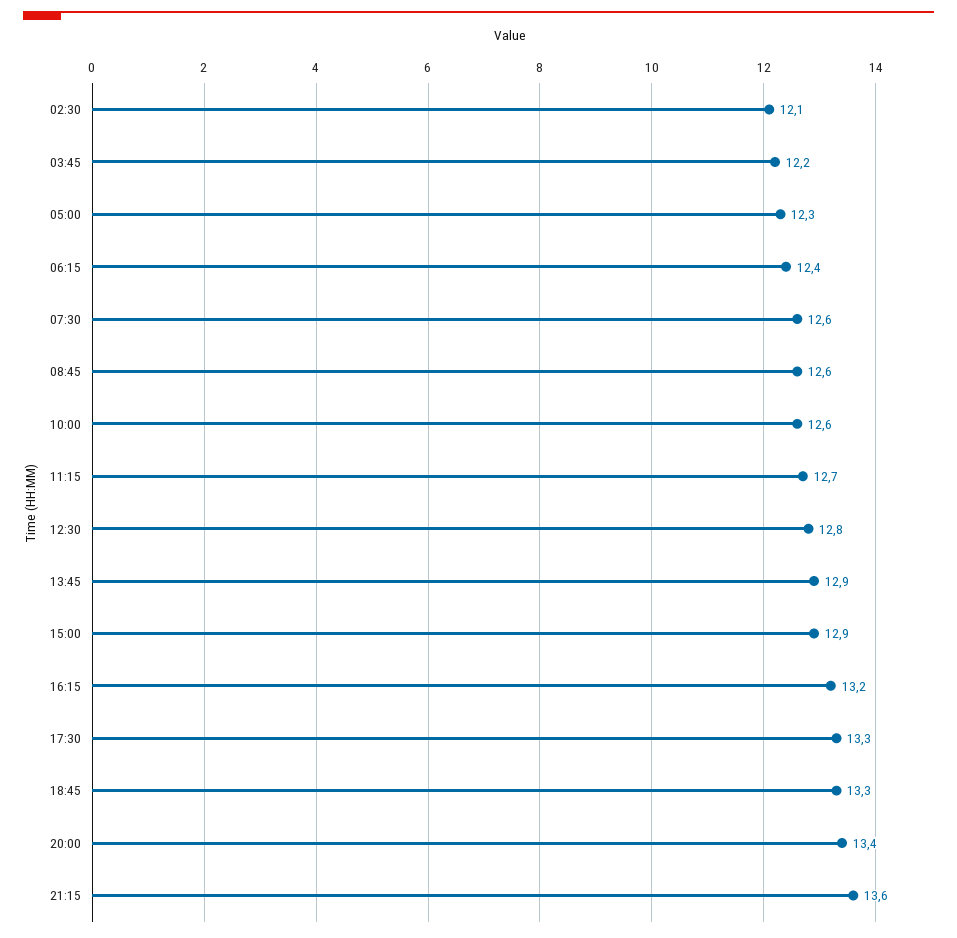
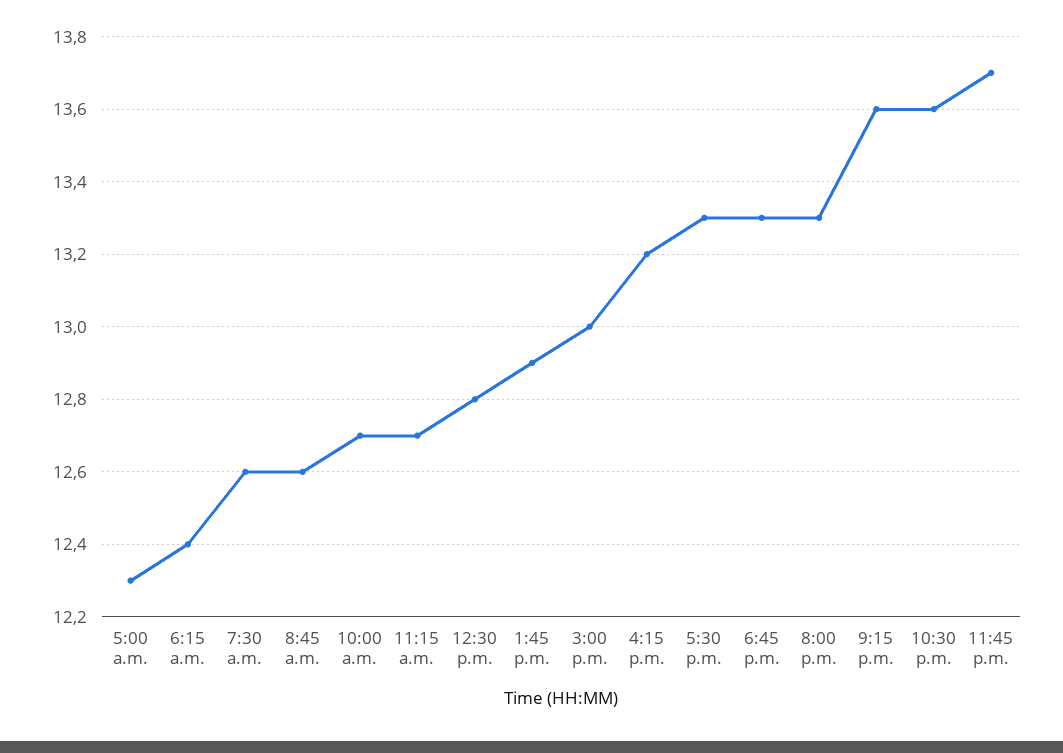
02:30: 12.1 -> none
03:45: 12.2 -> none
10:00: 12.6 -> 12.7
15:00: 12.9 -> 13
20:00: 13.4 -> 13.3
10:30 p.m.: none -> 13.6
11:45 p.m.: none -> 13.7

